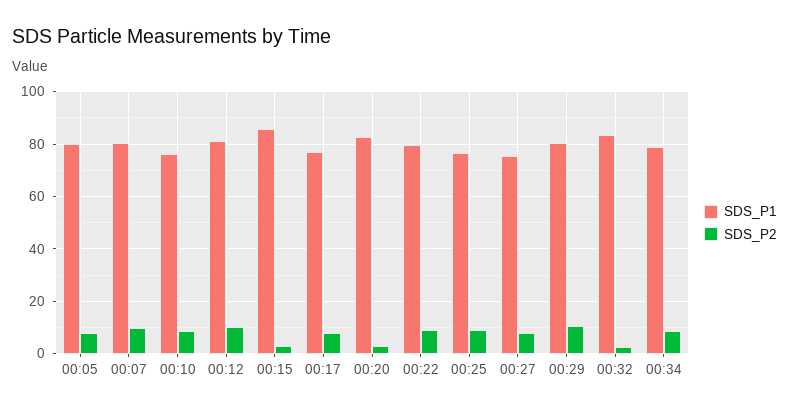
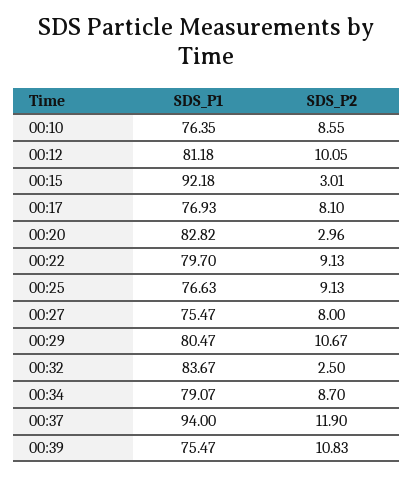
SDS_P1, 00:05: 80 -> none
SDS_P2, 00:05: 7.5 -> none
SDS_P1, 00:07: 80 -> none
SDS_P2, 00:07: 10 -> none
SDS_P1, 00:15: 85 -> 92.18
SDS_P1, 00:37: none -> 94
SDS_P2, 00:37: none -> 11.9
SDS_P1, 00:39: none -> 75.47
SDS_P2, 00:39: none -> 10.83

